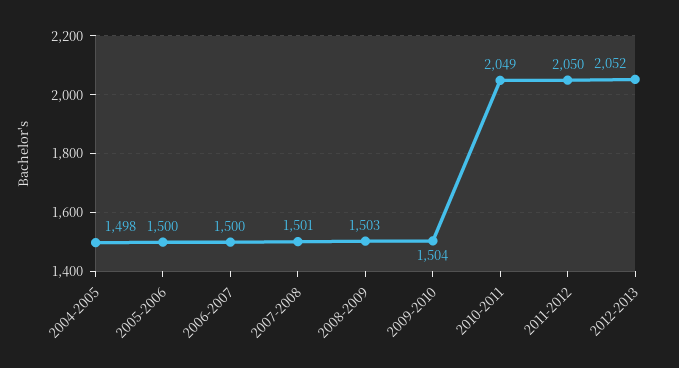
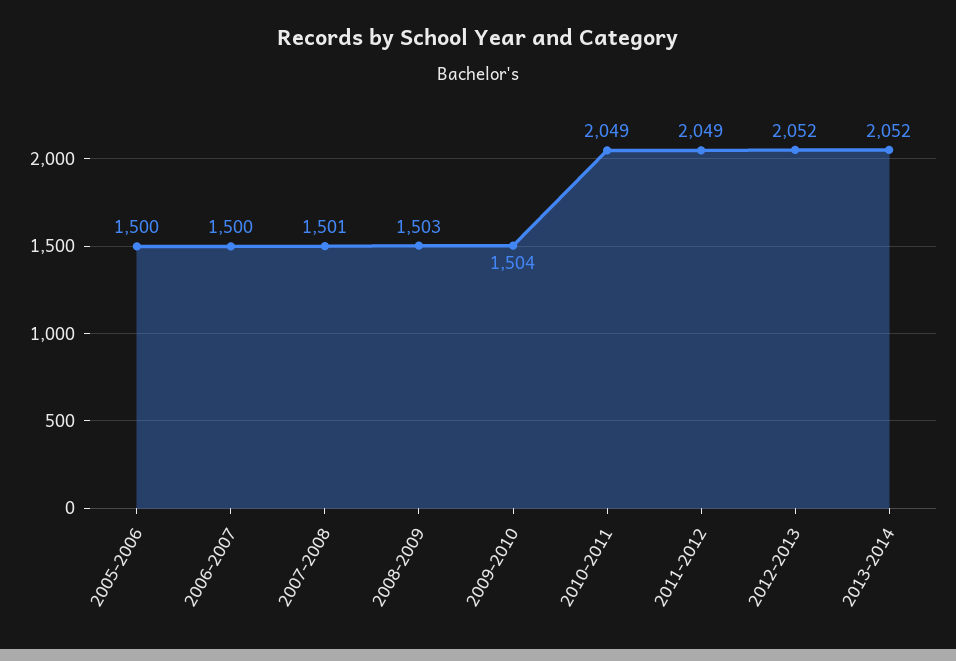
2004-2005: 1498 -> none
2011-2012: 2050 -> 2049
2013-2014: none -> 2052

